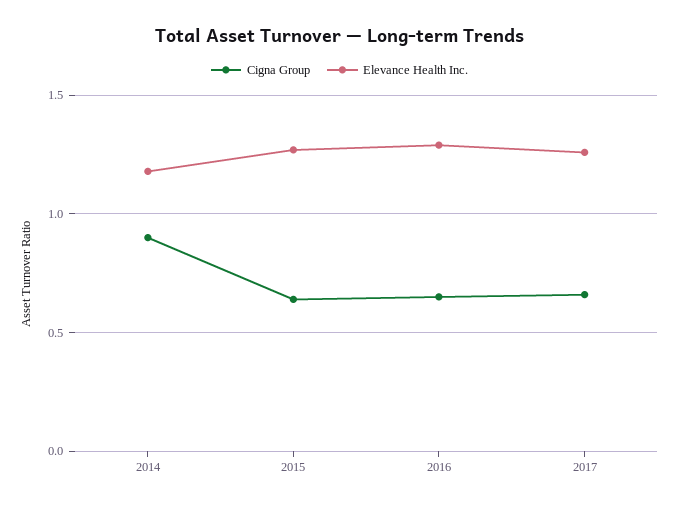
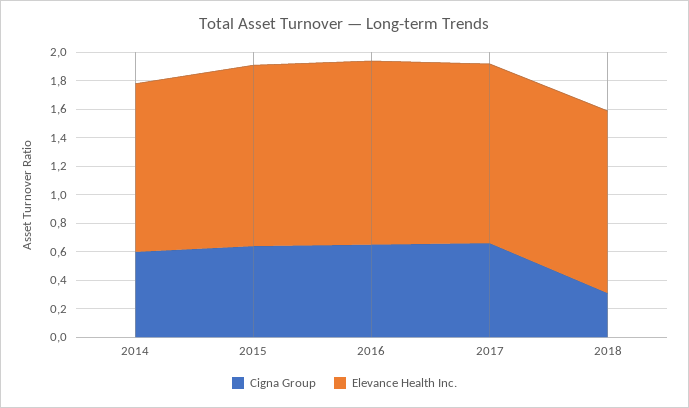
Cigna Group, 2014: 0.9 -> 0.6
Cigna Group, 2018: none -> 0.3
Elevance Health Inc., 2018: none -> 1.3

